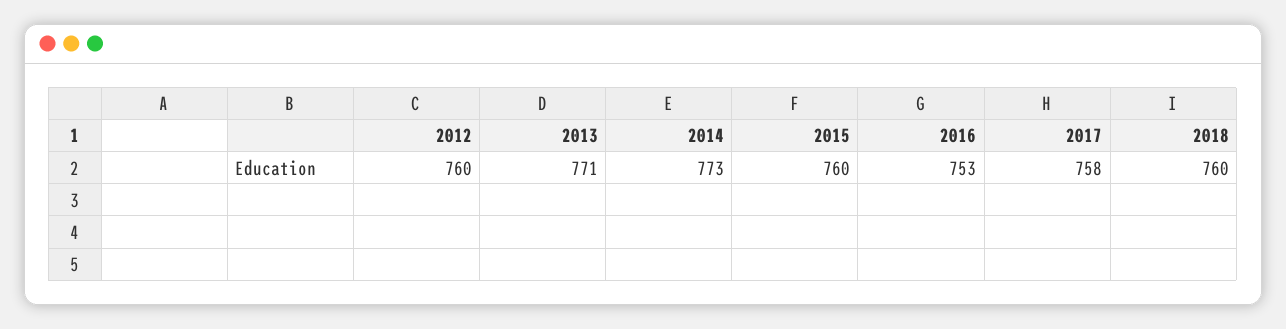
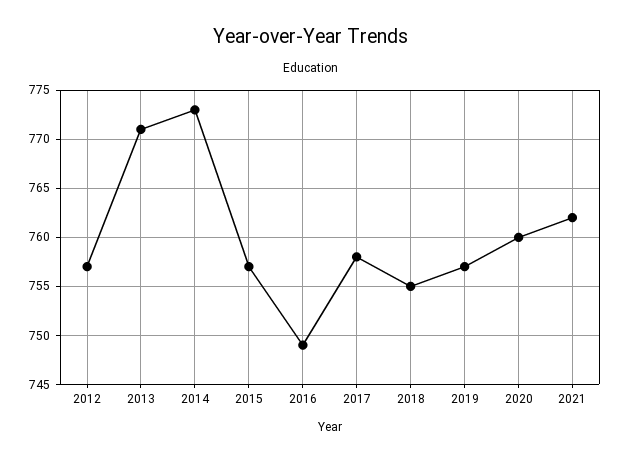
2012: 760 -> 757
2015: 760 -> 757
2016: 753 -> 749
2018: 760 -> 755
2019: none -> 757
2020: none -> 760
2021: none -> 762

